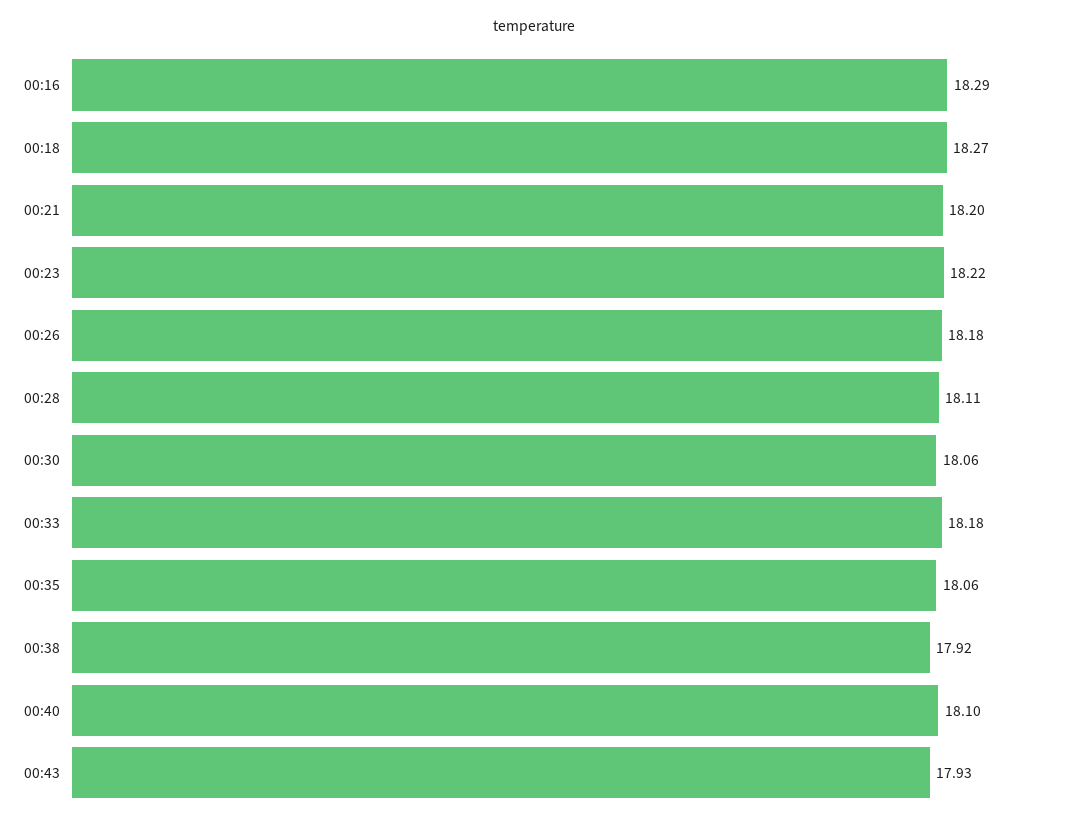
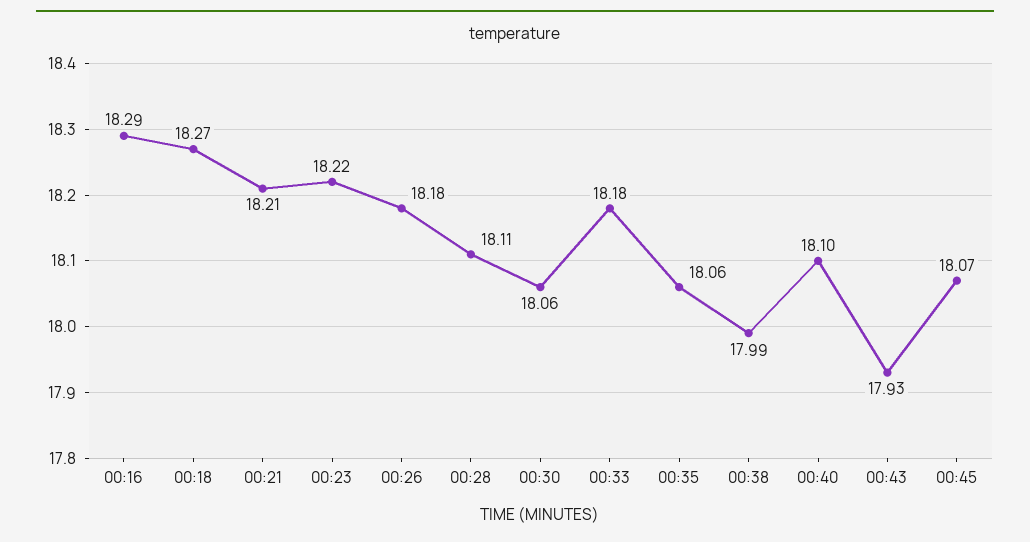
00:21: 18.2 -> 18.21
00:38: 17.92 -> 17.99
00:45: none -> 18.07

